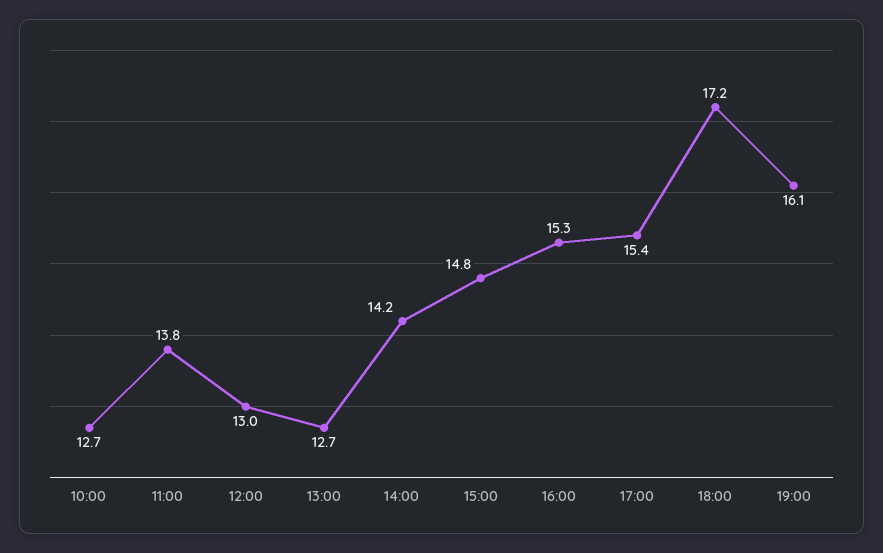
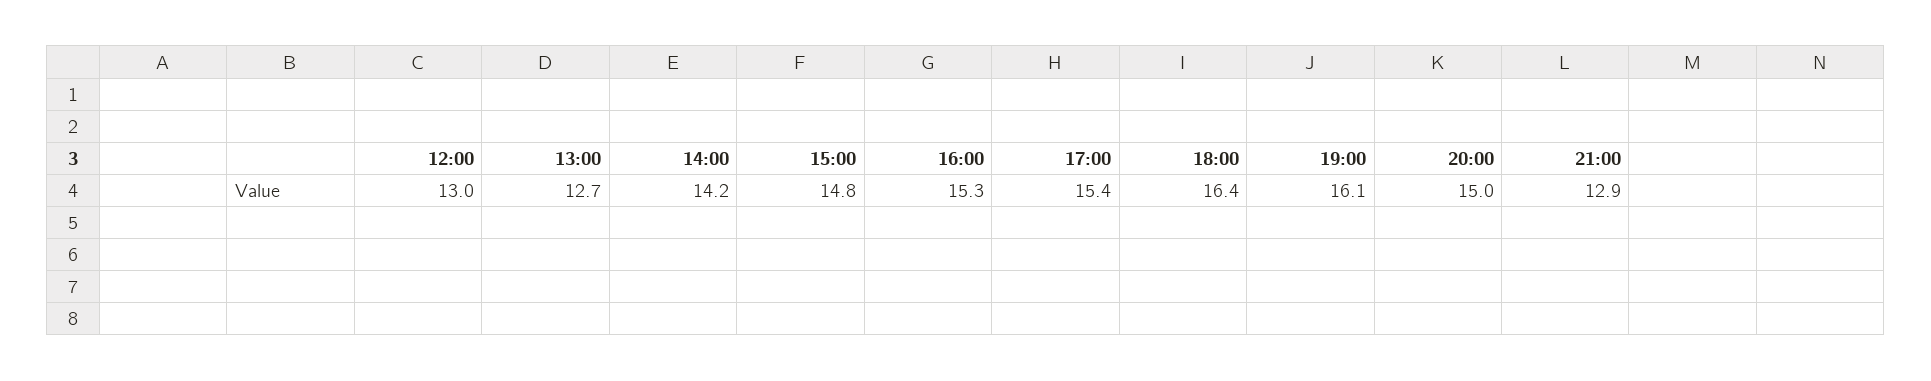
10:00: 12.7 -> none
11:00: 13.8 -> none
18:00: 17.2 -> 16.4
20:00: none -> 15
21:00: none -> 12.9

